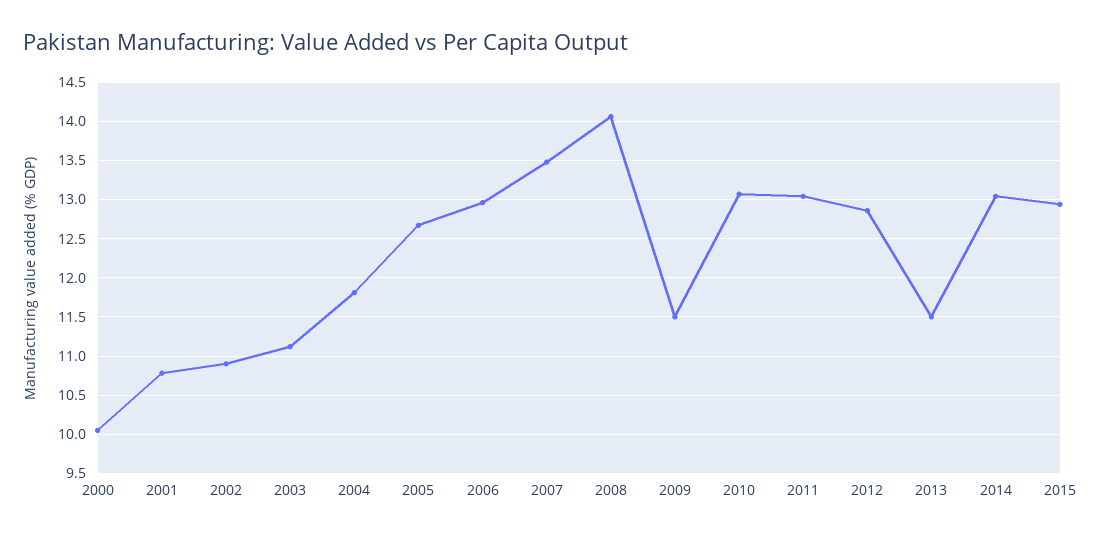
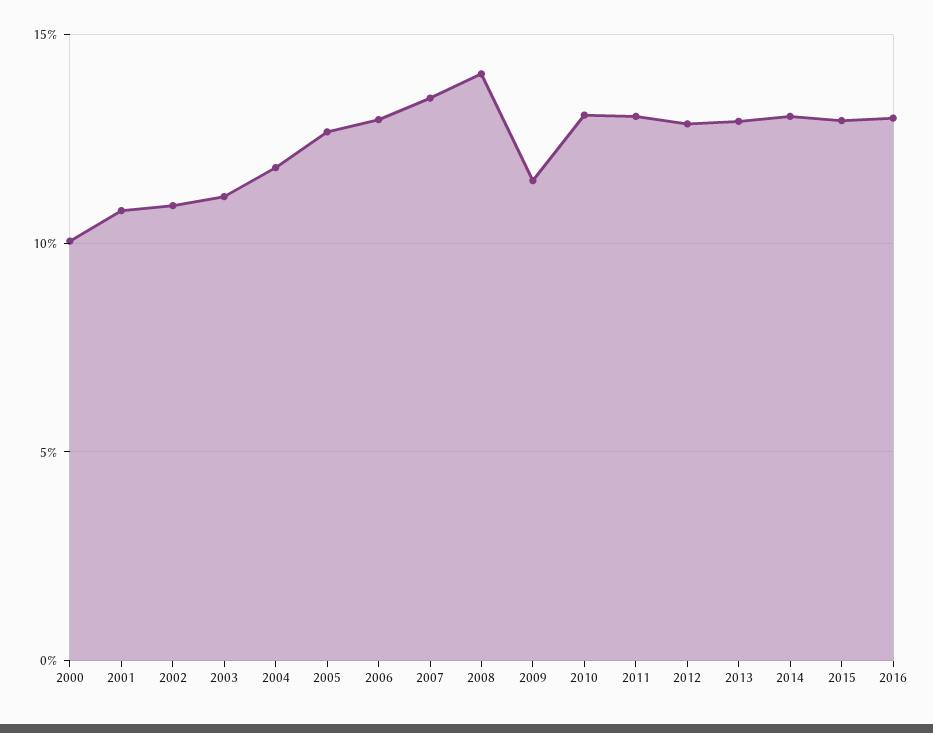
2013: 11.5 -> 13
2016: none -> 13

